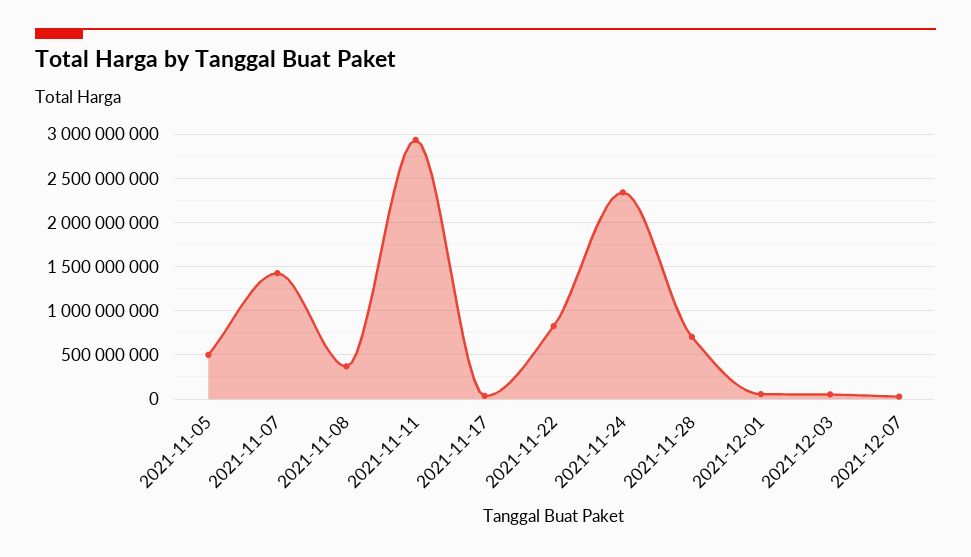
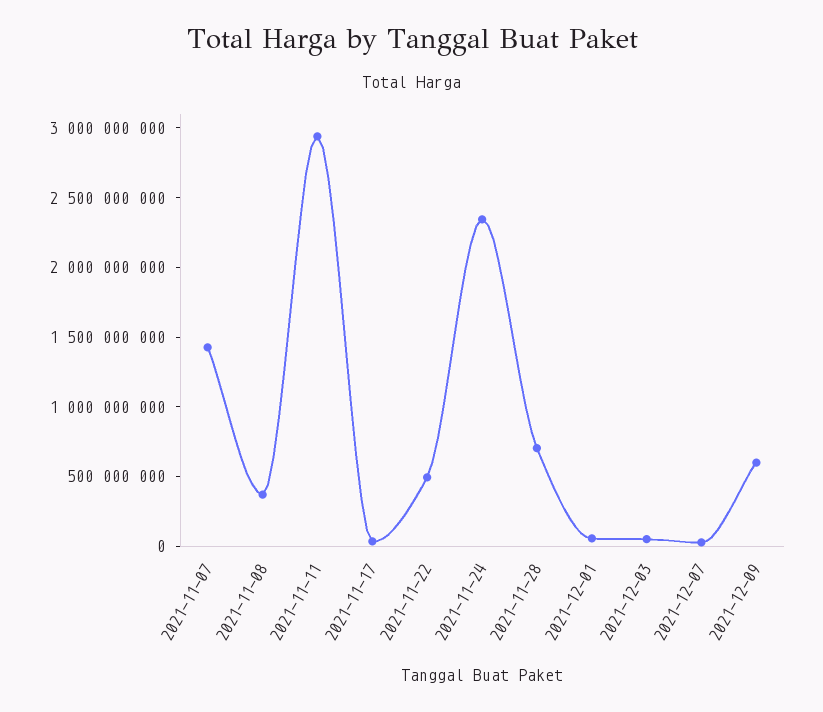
2021-11-05: 500000000 -> none
2021-11-22: 800000000 -> 500000000
2021-12-09: none -> 600000000

